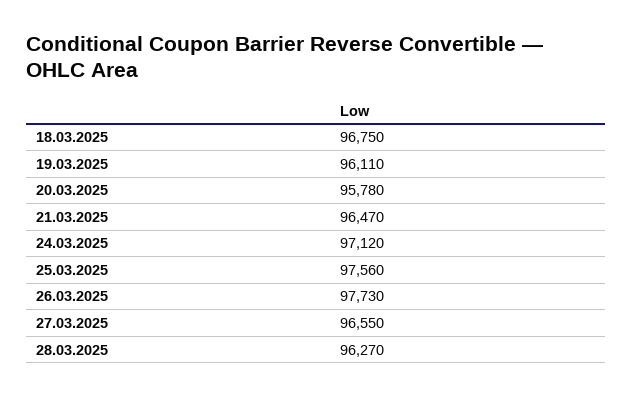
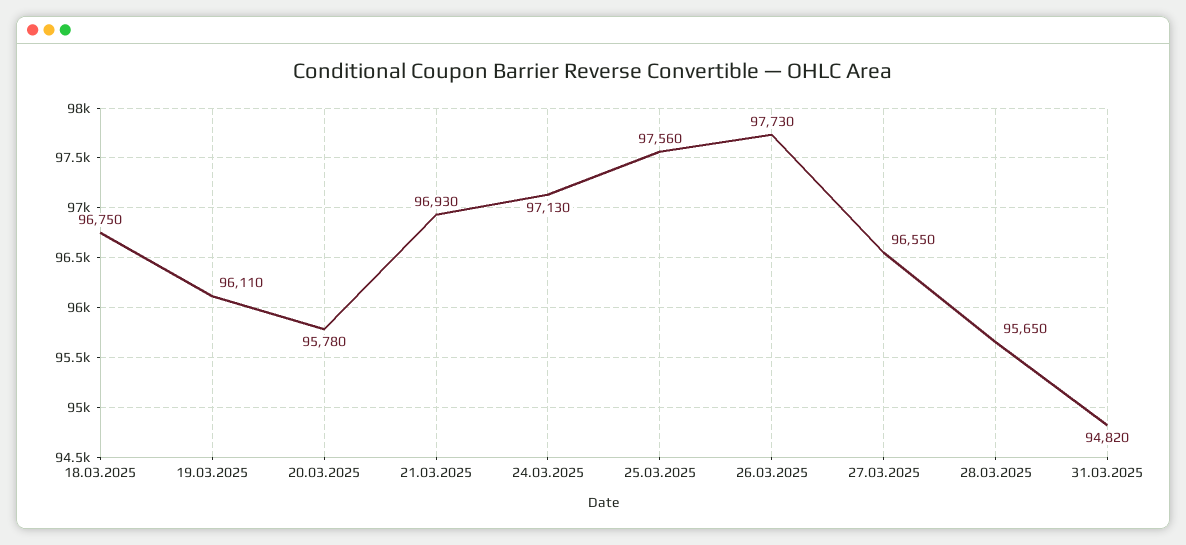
21.03.2025: 96470 -> 96930
24.03.2025: 97120 -> 97130
28.03.2025: 96270 -> 95650
31.03.2025: none -> 94820

